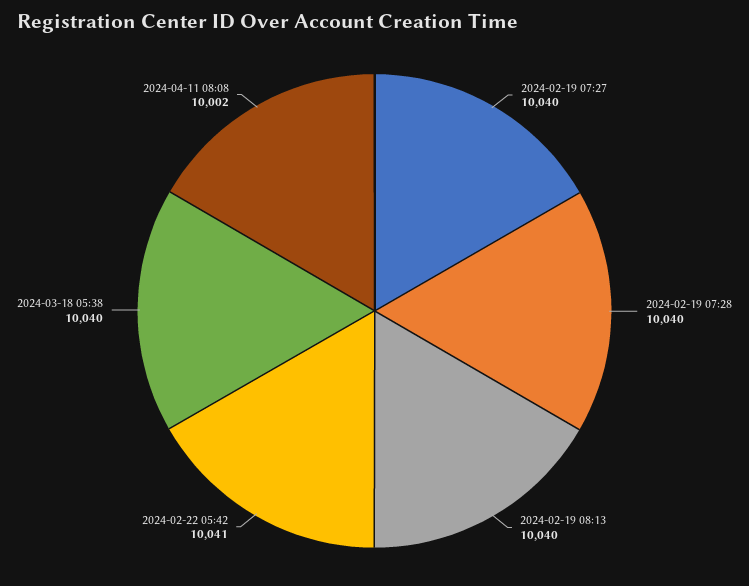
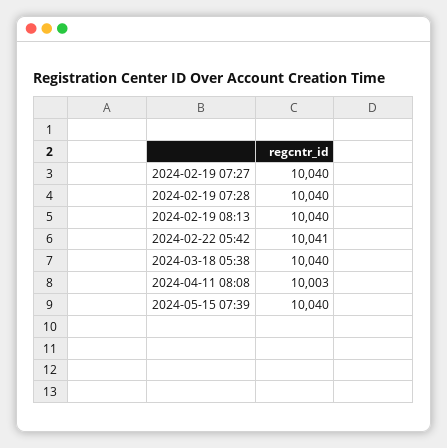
2024-04-11 08:08: 10002 -> 10003
2024-05-15 07:39: none -> 10040

